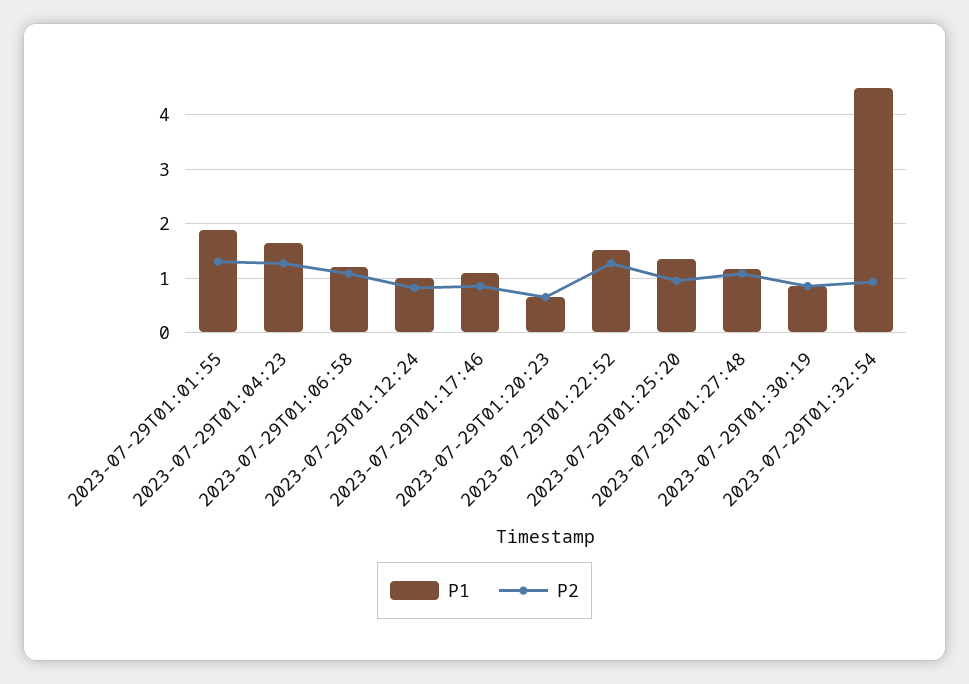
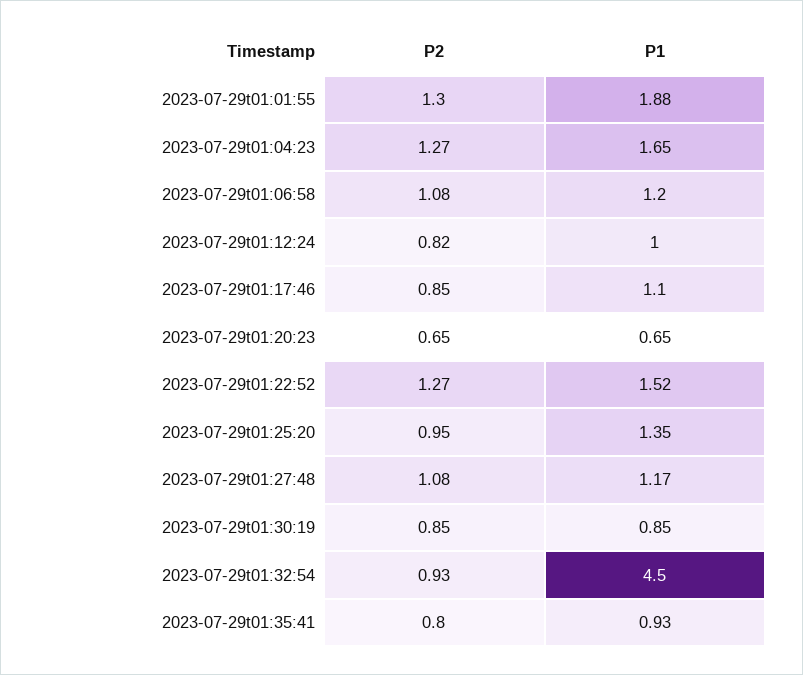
P2, 2023-07-29t01:35:41: none -> 0.8
P1, 2023-07-29t01:35:41: none -> 0.93

